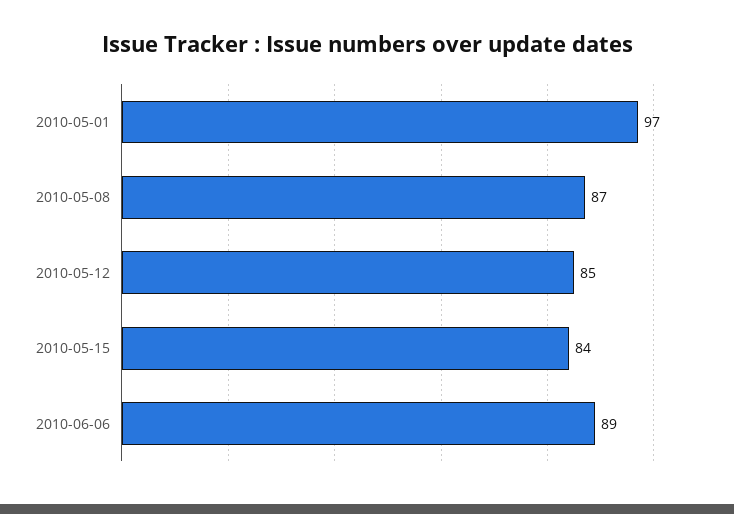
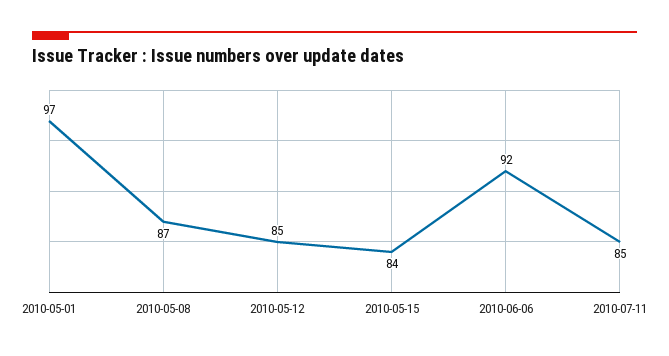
2010-06-06: 89 -> 92
2010-07-11: none -> 85

